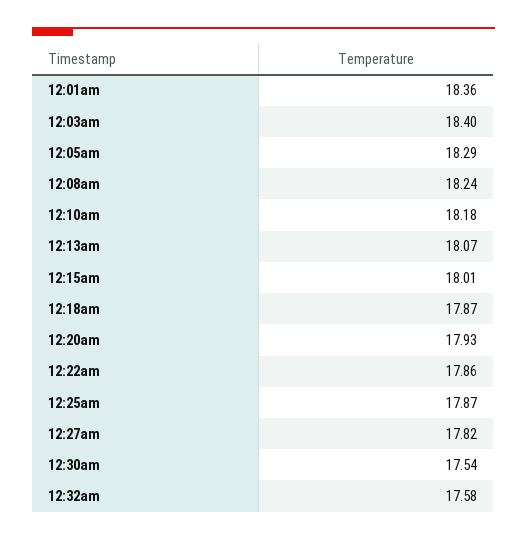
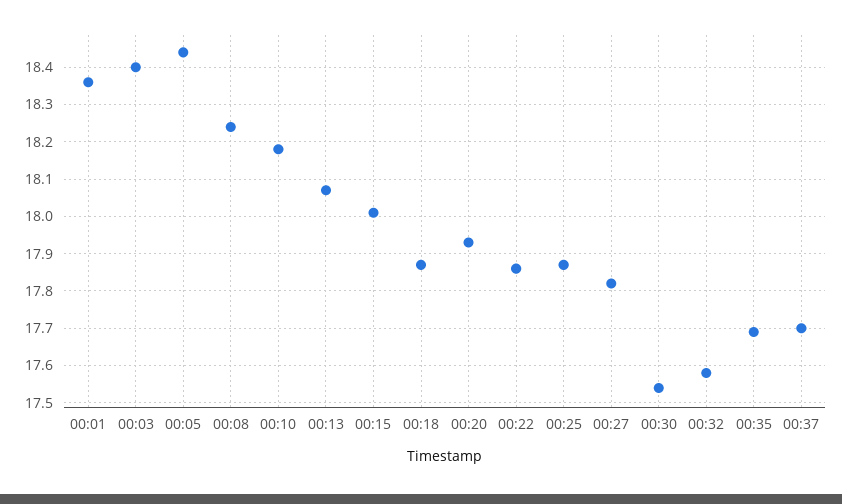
12:05am: 18.29 -> 18.45
00:35: none -> 17.7
00:37: none -> 17.7

